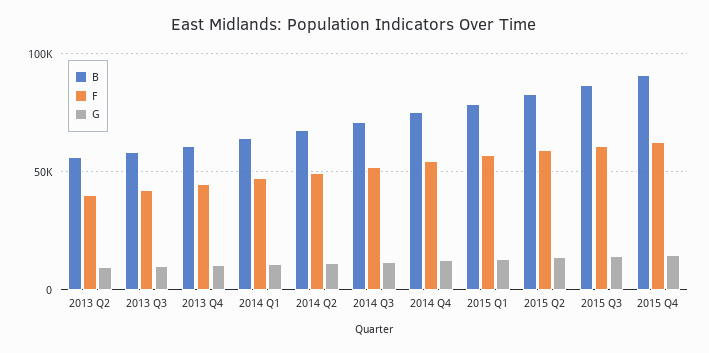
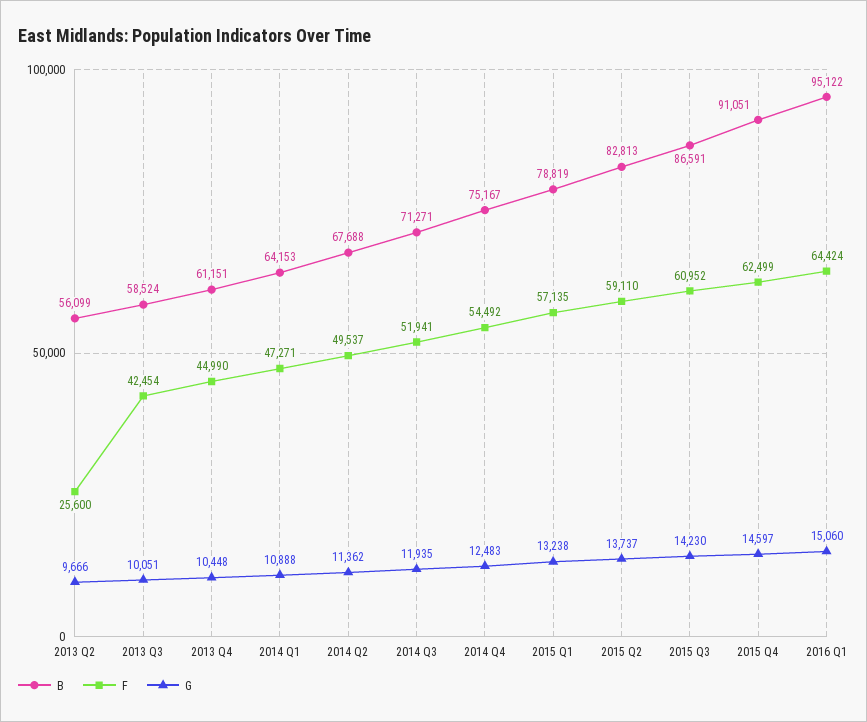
F, 2013 Q2: 40000 -> 25600
B, 2016 Q1: none -> 95122
F, 2016 Q1: none -> 64424
G, 2016 Q1: none -> 15060

